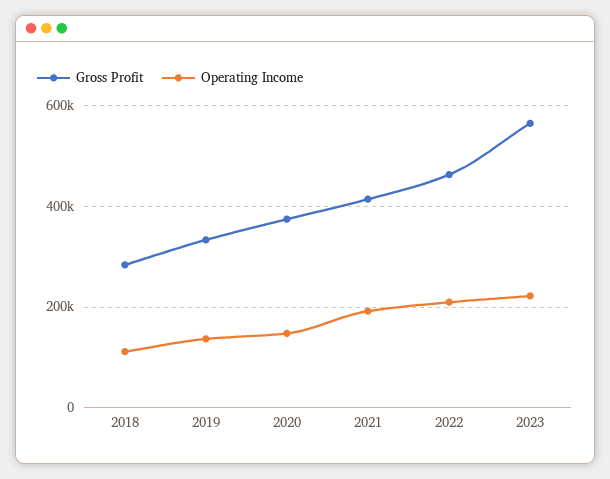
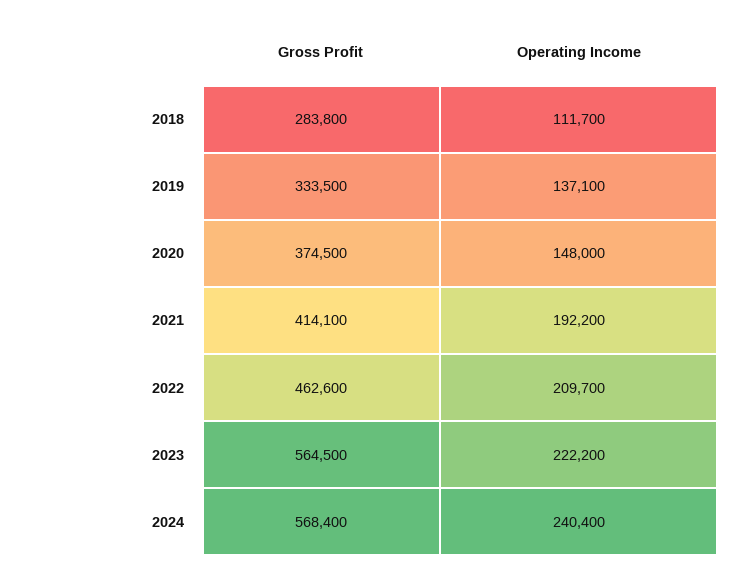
Gross Profit, 2024: none -> 568400
Operating Income, 2024: none -> 240400

